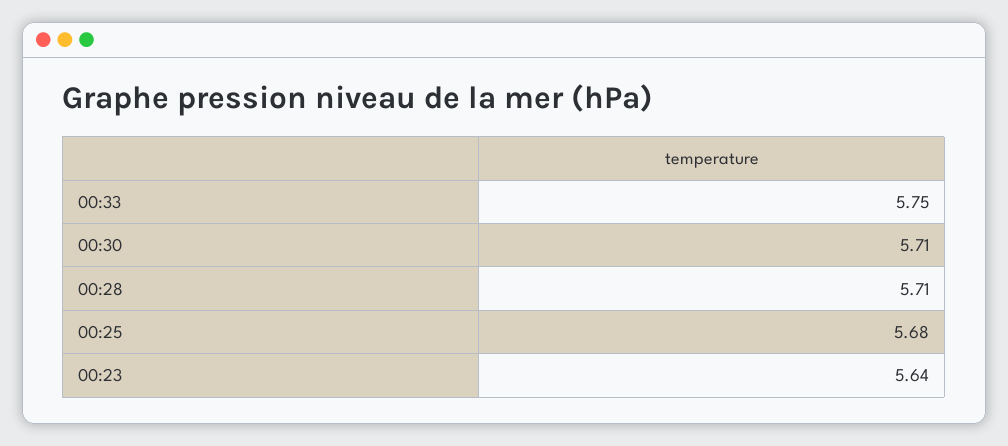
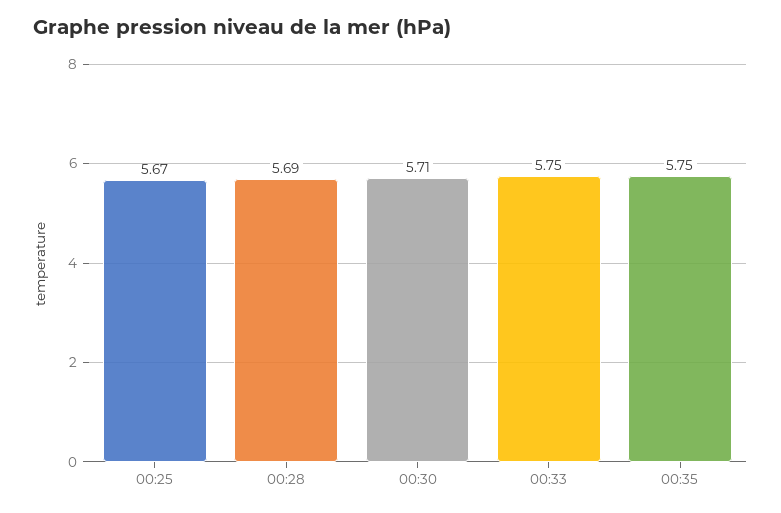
00:28: 5.71 -> 5.69
00:25: 5.68 -> 5.67
00:23: 5.64 -> none
00:35: none -> 5.75

